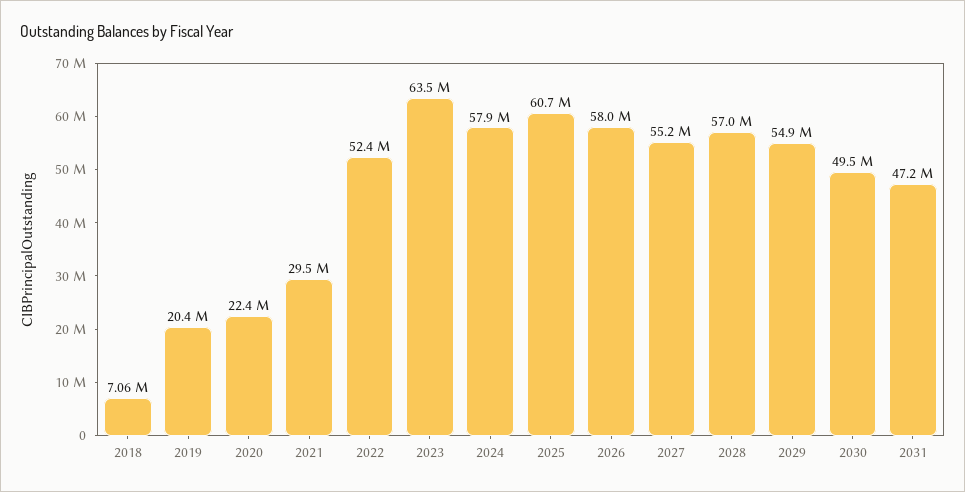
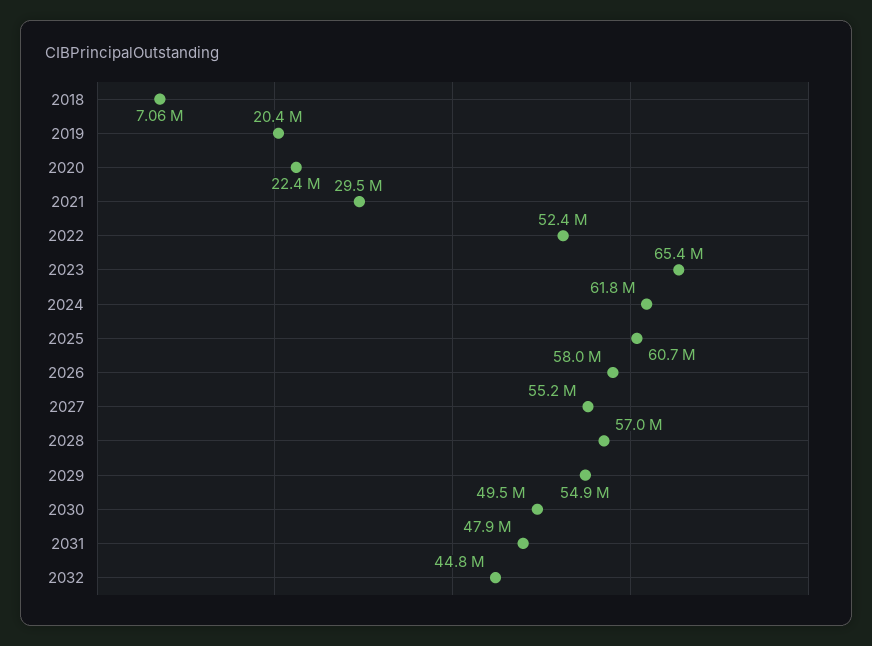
2023: 63500000 -> 65400000
2024: 57900000 -> 61800000
2031: 47200000 -> 47900000
2032: none -> 44800000

